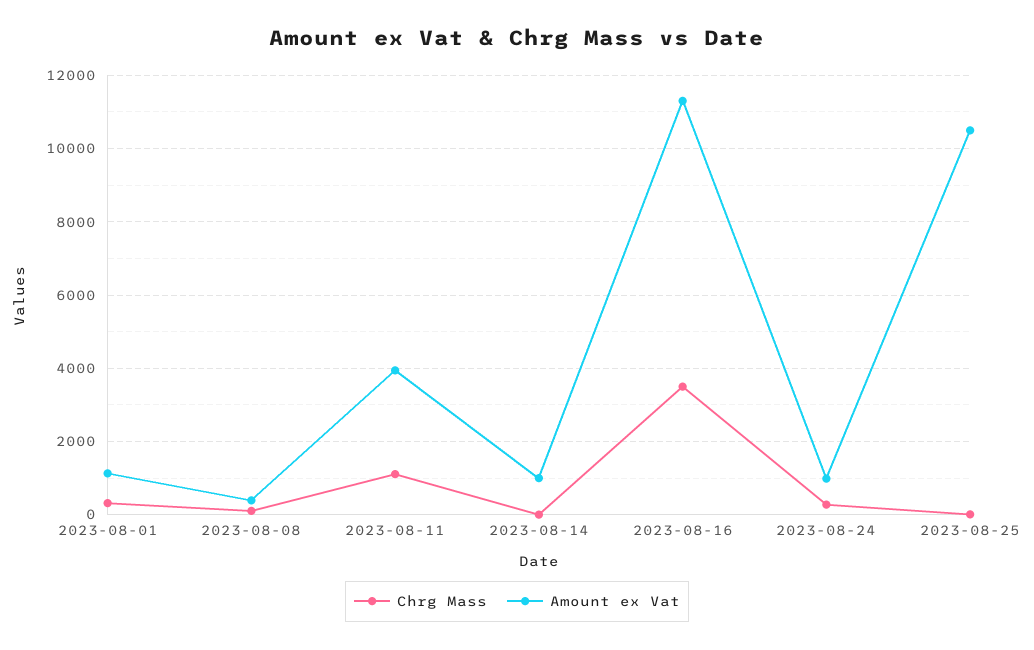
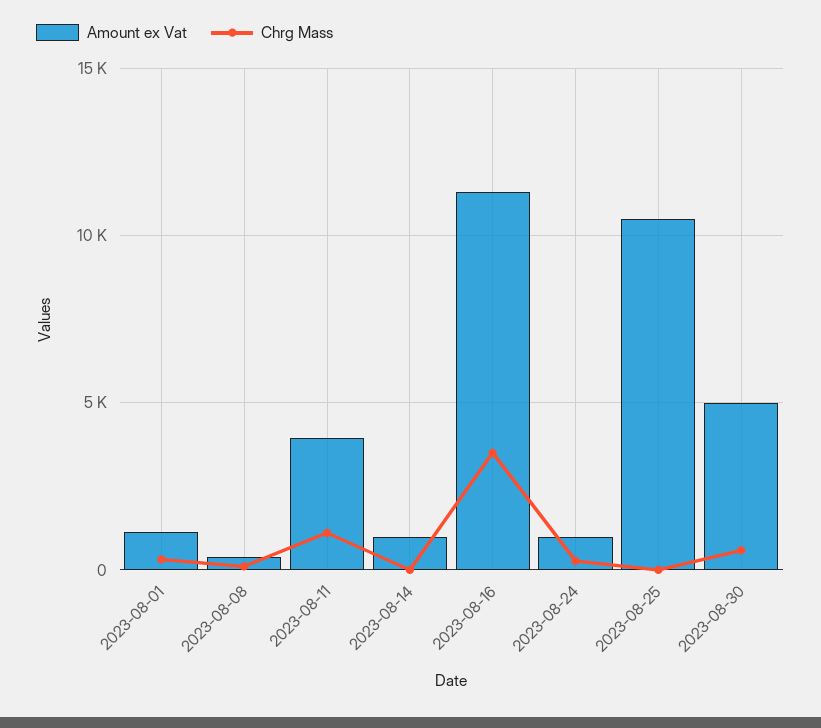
Amount ex Vat, 2023-08-30: none -> 5000
Chrg Mass, 2023-08-30: none -> 500

